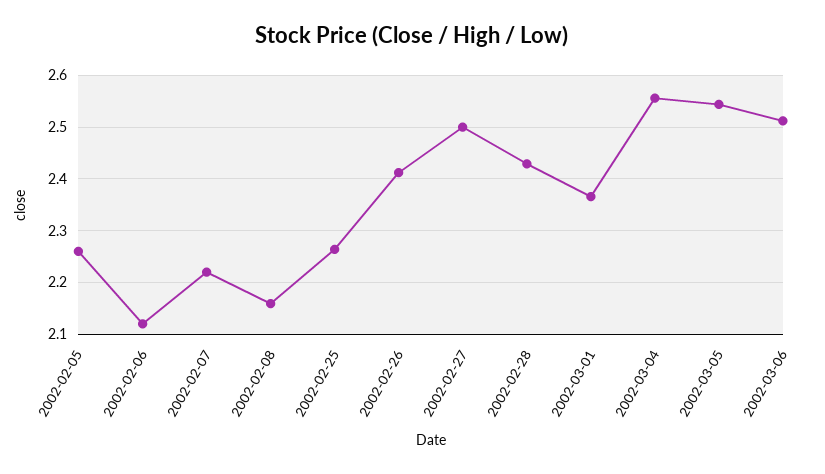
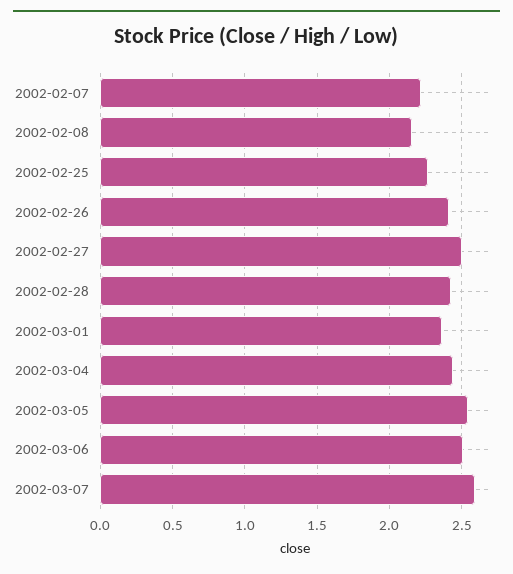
2002-02-05: 2.26 -> none
2002-02-06: 2.12 -> none
2002-03-04: 2.56 -> 2.45
2002-03-07: none -> 2.6

